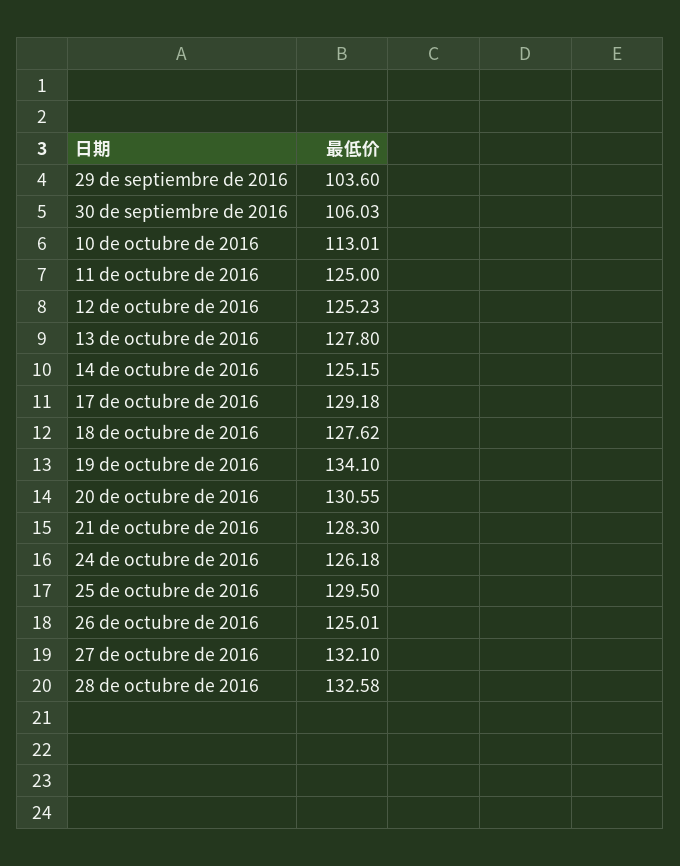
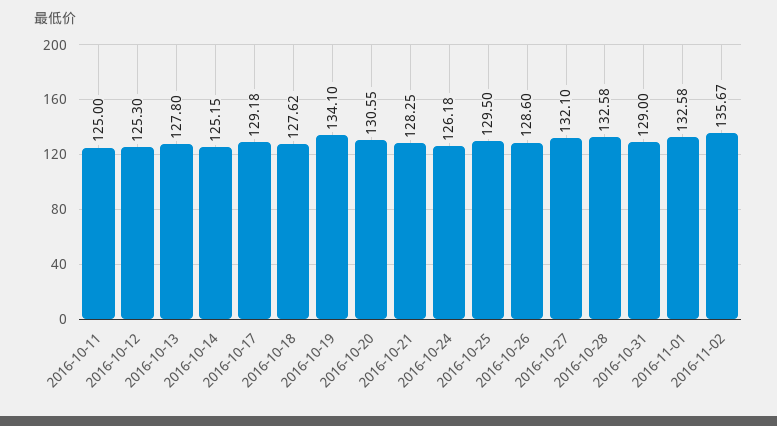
29 de septiembre de 2016: 103.6 -> none
30 de septiembre de 2016: 106.03 -> none
10 de octubre de 2016: 113.01 -> none
12 de octubre de 2016: 125.23 -> 125.3
21 de octubre de 2016: 128.3 -> 128.25
26 de octubre de 2016: 125.01 -> 128.6
2016-10-31: none -> 129
2016-11-01: none -> 132.58
2016-11-02: none -> 135.67

